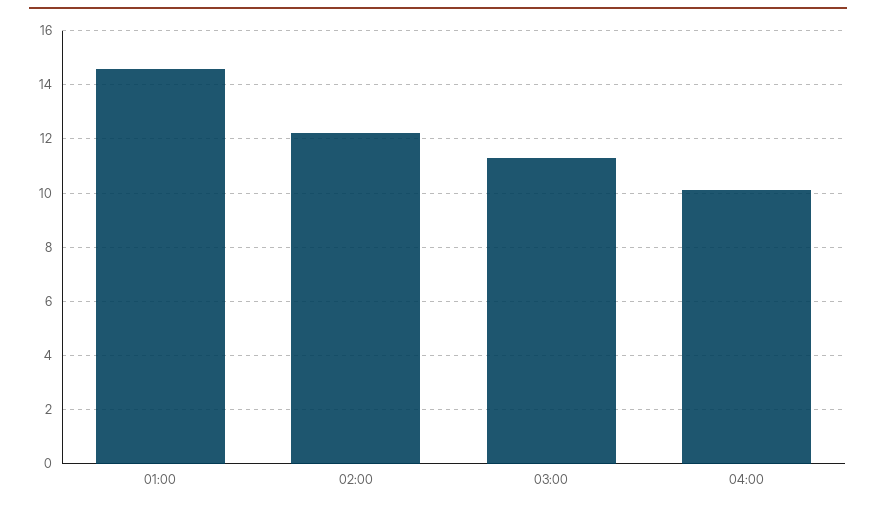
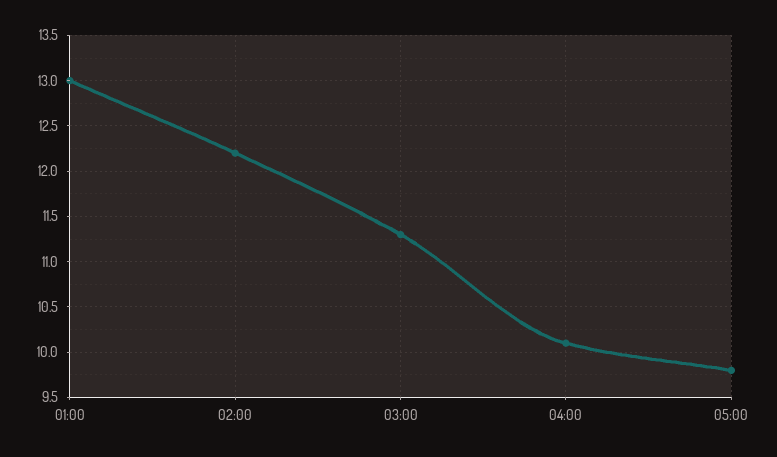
01:00: 14.5 -> 13
05:00: none -> 9.8

